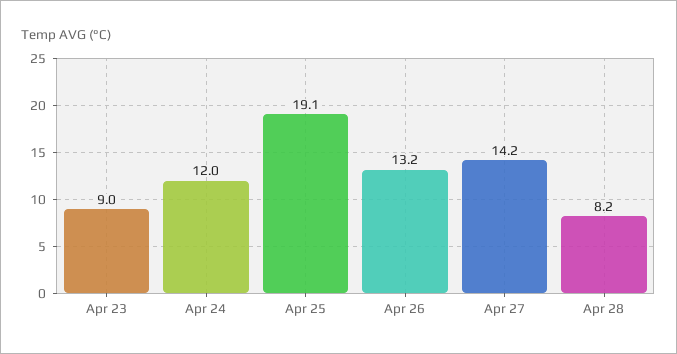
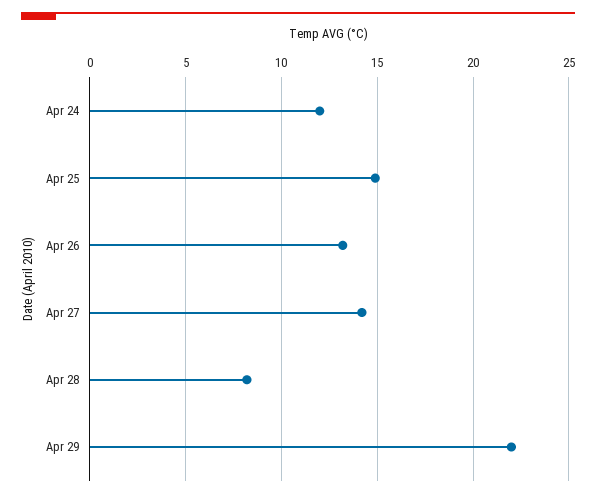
Apr 23: 9 -> none
Apr 25: 19.1 -> 15
Apr 29: none -> 22

